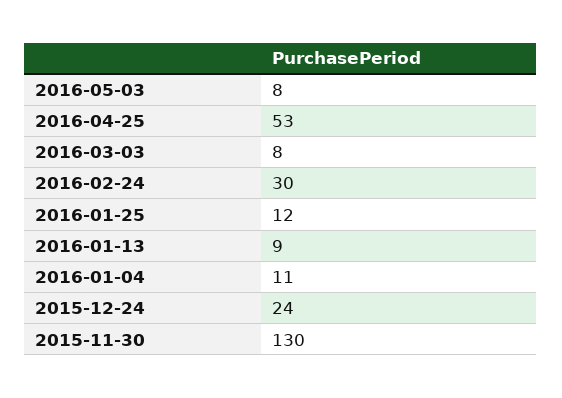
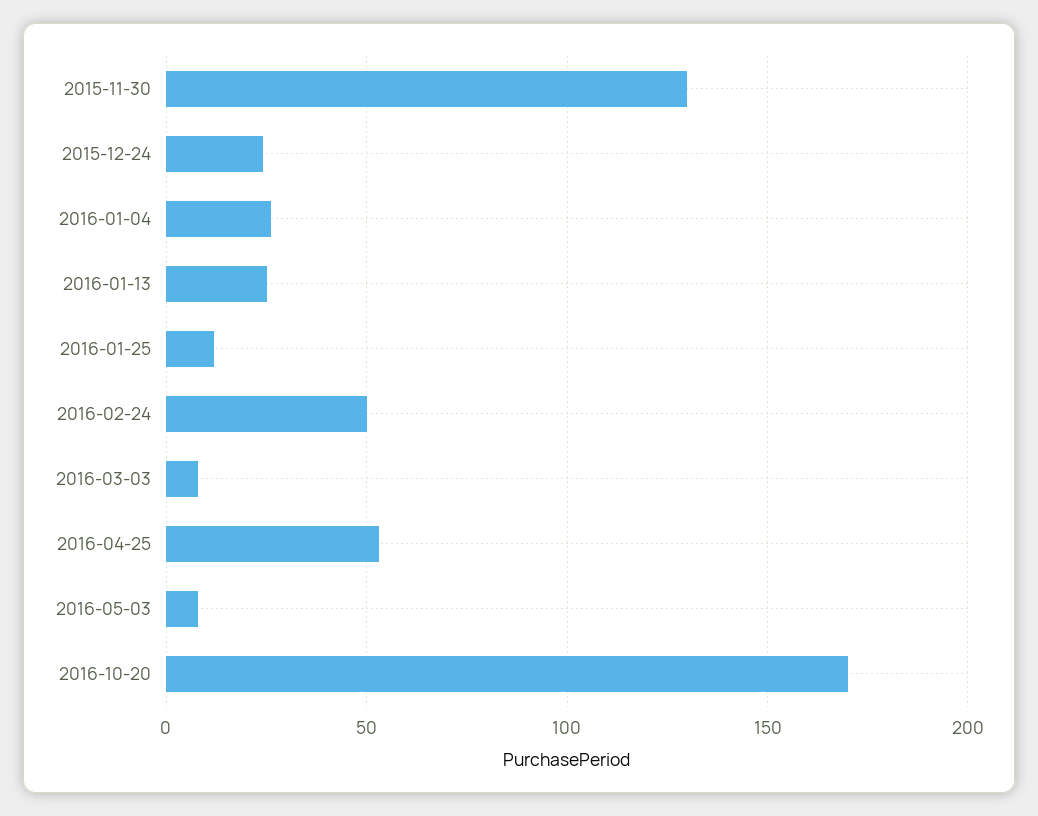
2016-02-24: 30 -> 50
2016-01-13: 9 -> 25
2016-01-04: 11 -> 25
2016-10-20: none -> 170

